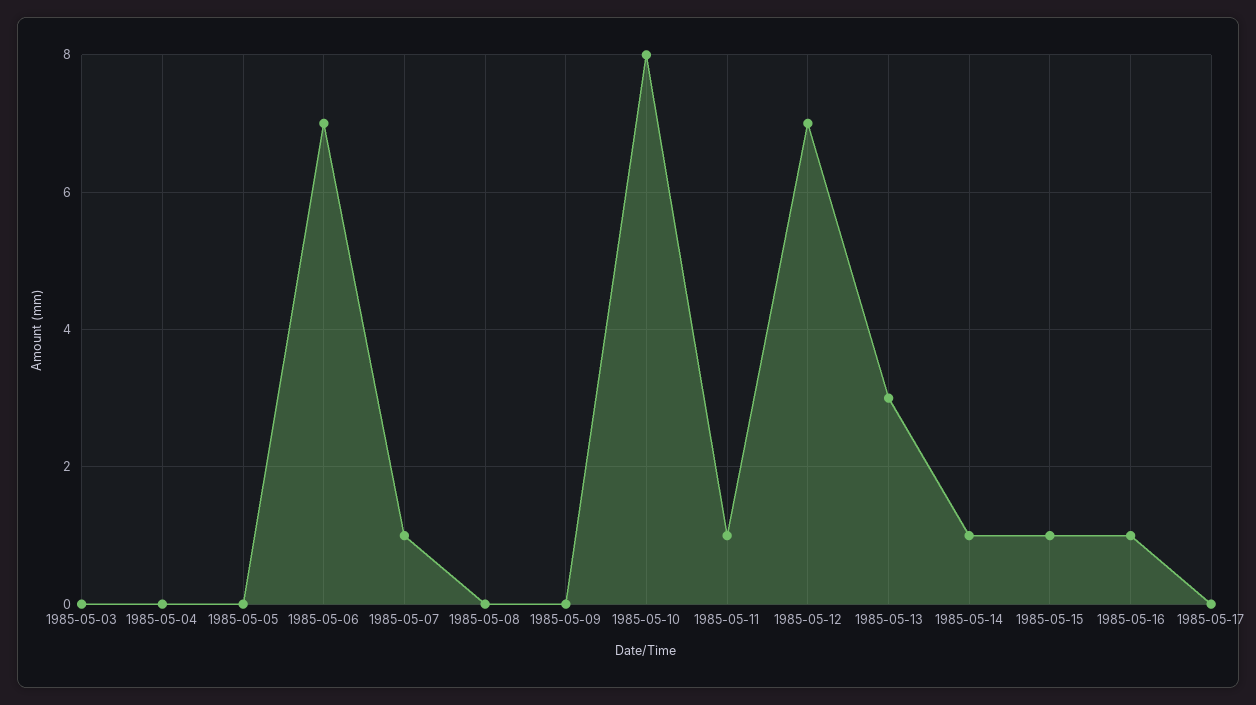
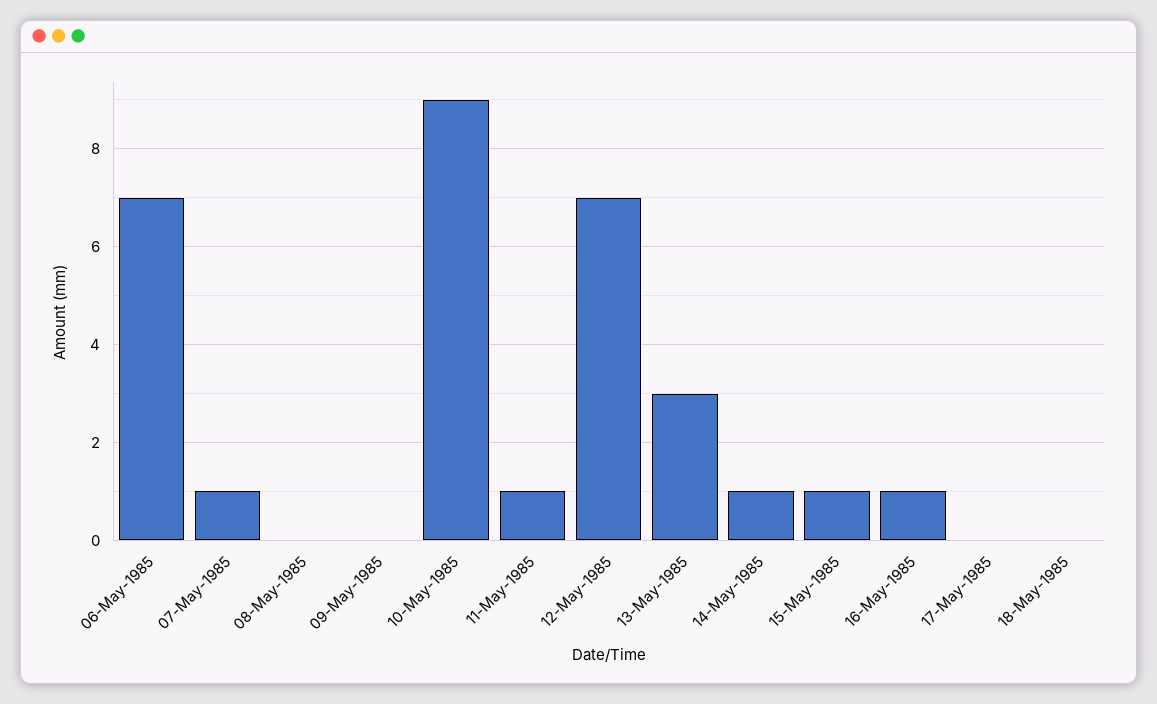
1985-05-03: 0 -> none
1985-05-04: 0 -> none
1985-05-05: 0 -> none
1985-05-10: 8 -> 9
18-May-1985: none -> 0

